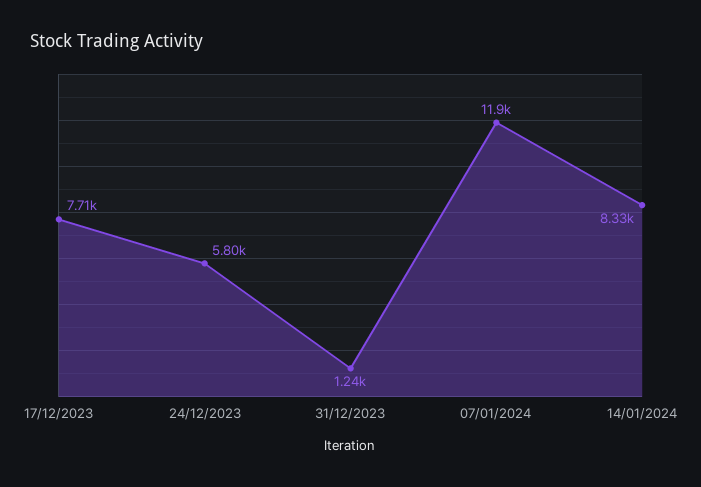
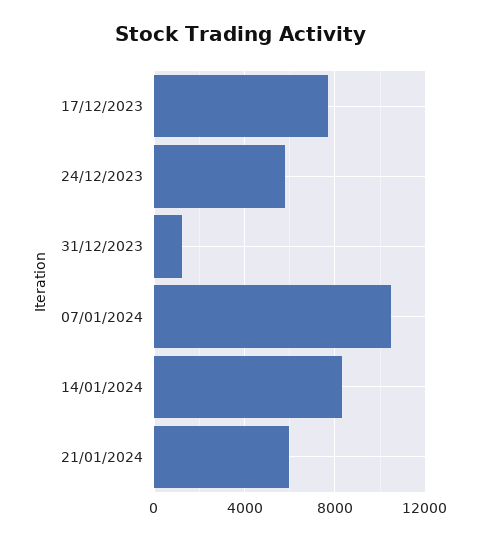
07/01/2024: 11900 -> 10500
21/01/2024: none -> 6000

